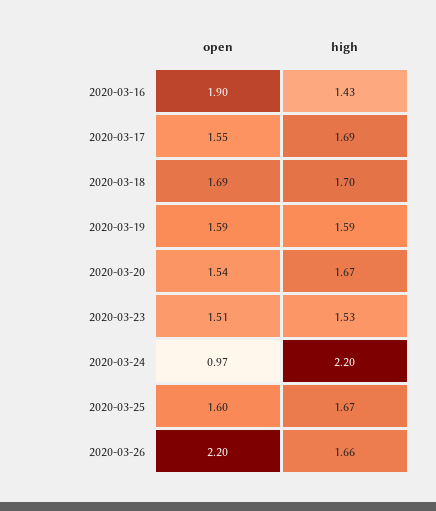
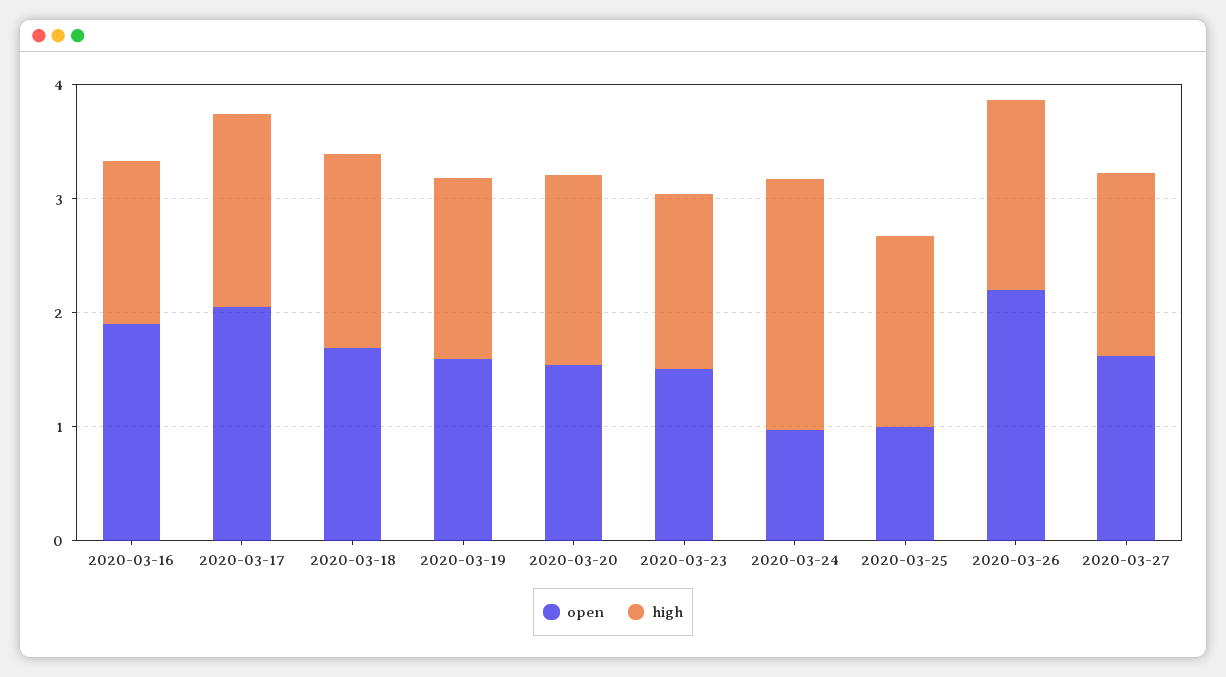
open, 2020-03-17: 1.55 -> 2
open, 2020-03-25: 1.6 -> 1
open, 2020-03-27: none -> 1.6
high, 2020-03-27: none -> 1.6

